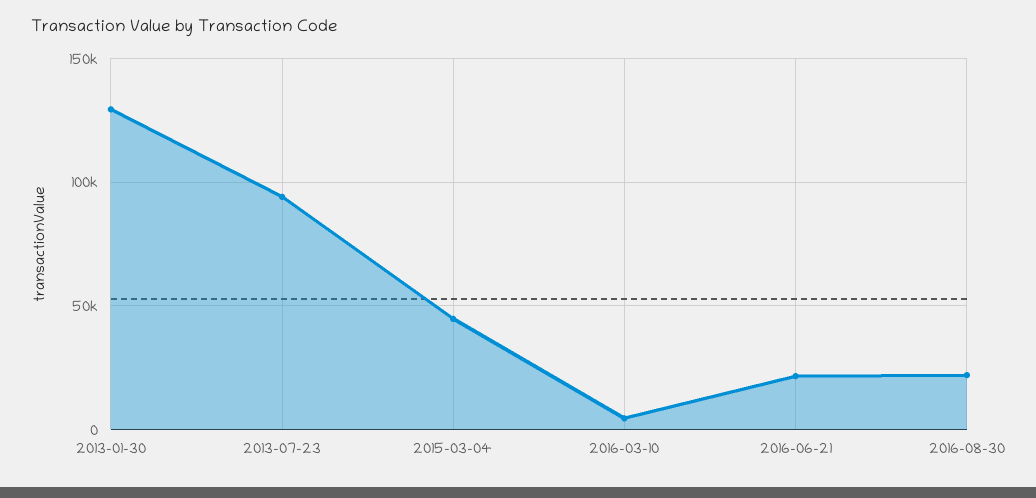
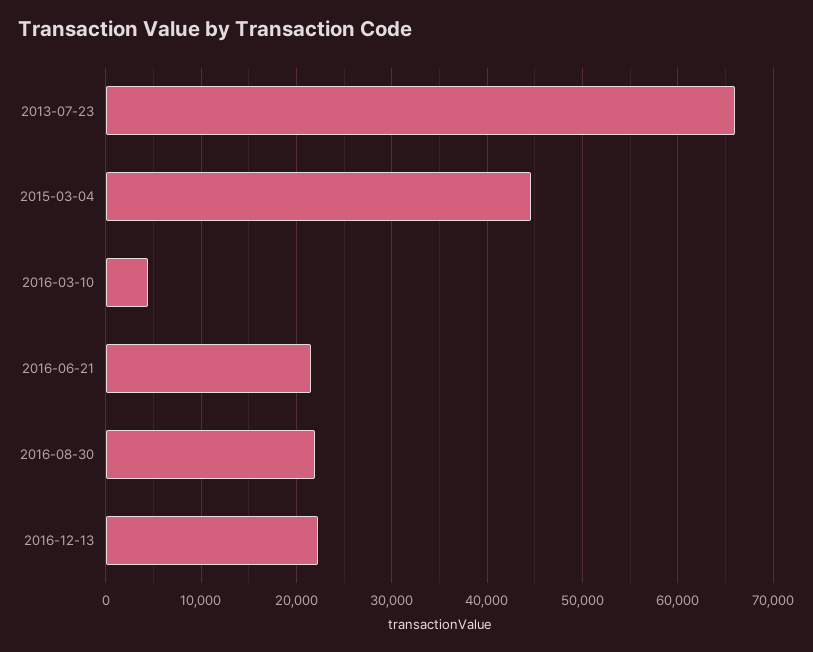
2013-01-30: 130000 -> none
2013-07-23: 95000 -> 66000
2016-12-13: none -> 22000

